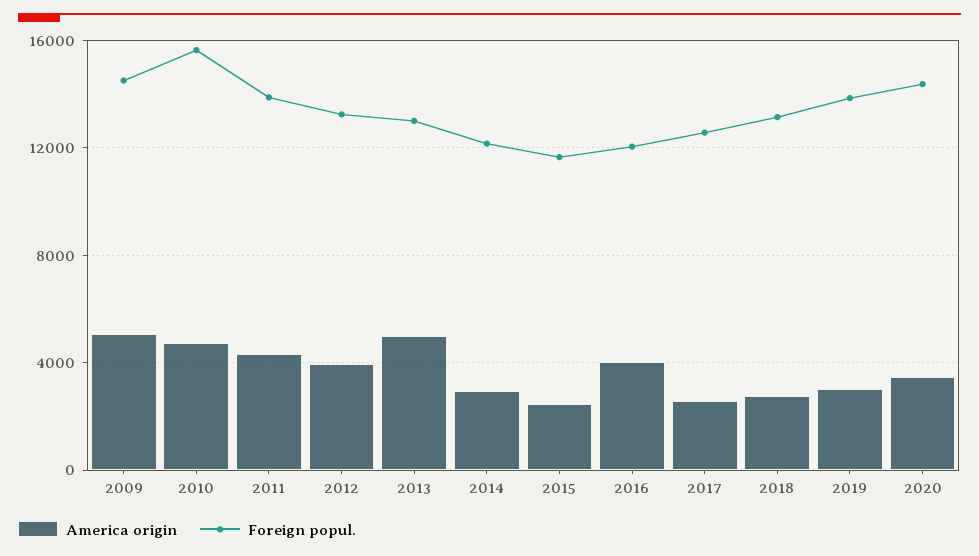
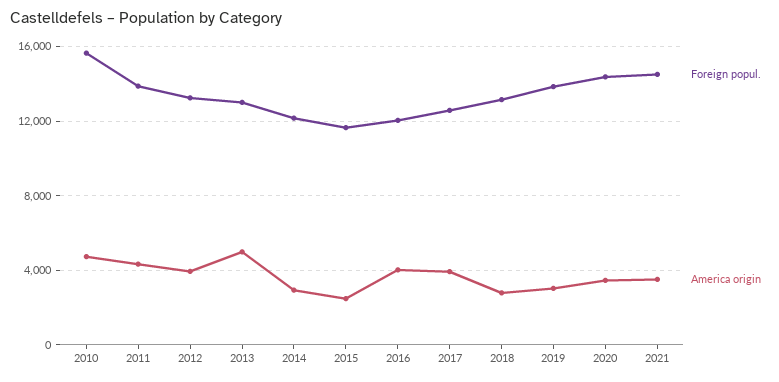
America origin, 2009: 5000 -> none
Foreign popul., 2009: 14500 -> none
America origin, 2017: 2500 -> 4000
Foreign popul., 2021: none -> 14500
America origin, 2021: none -> 3500

